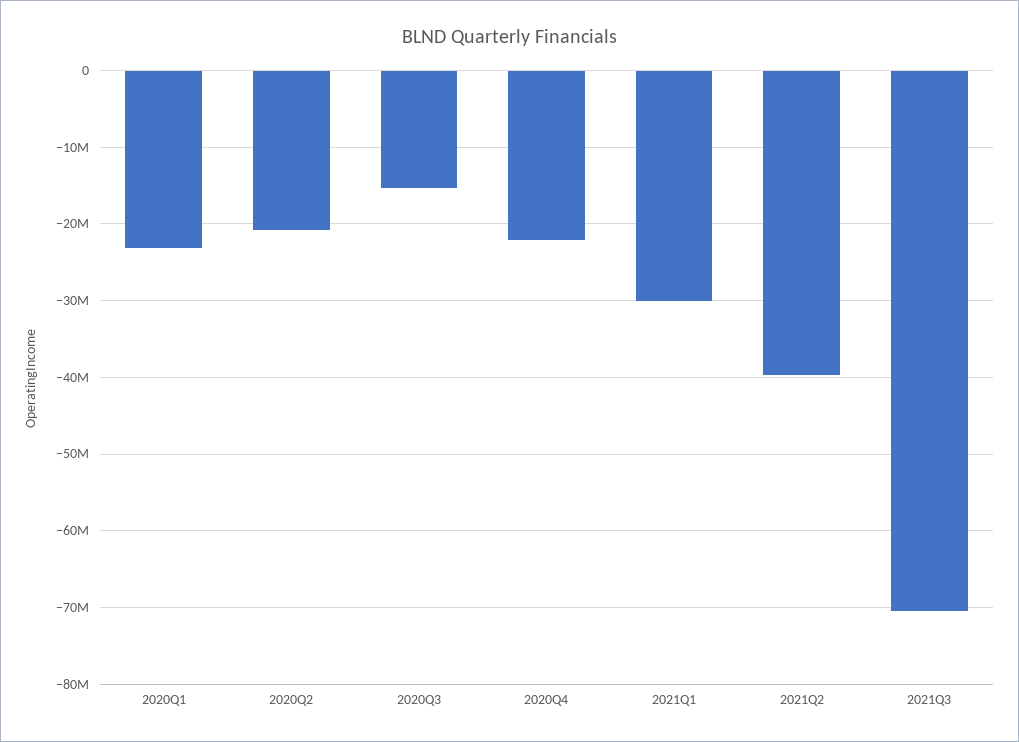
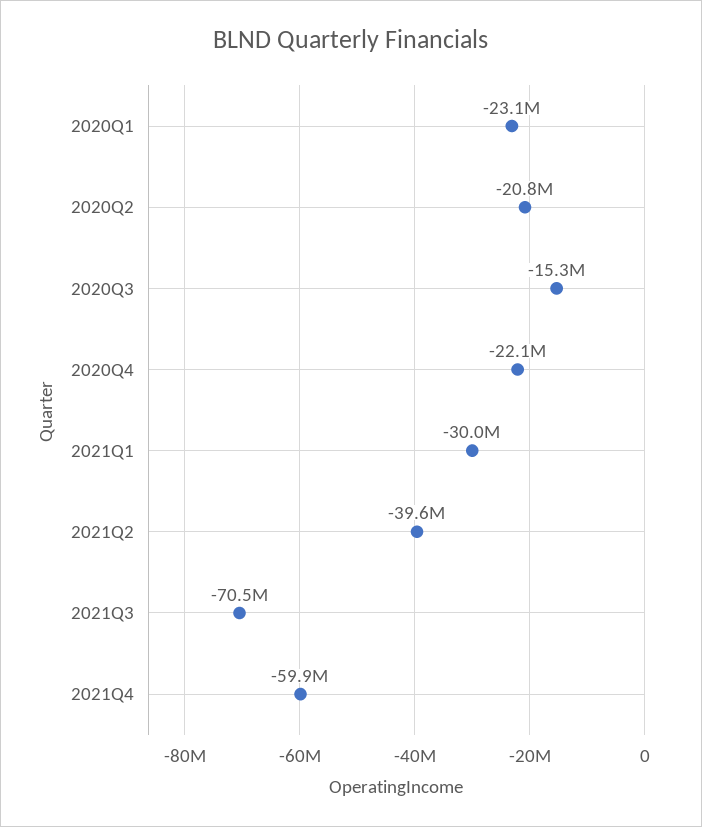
2021Q4: none -> -59900000

